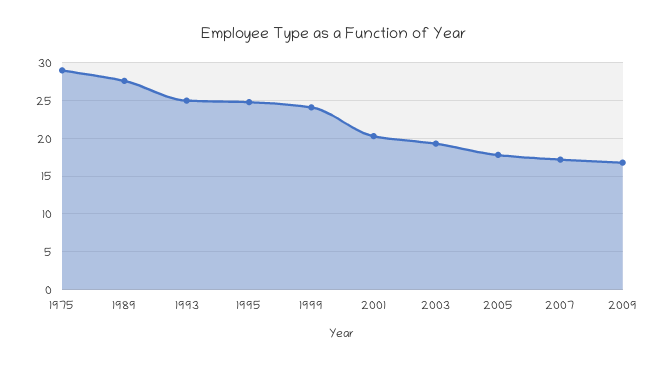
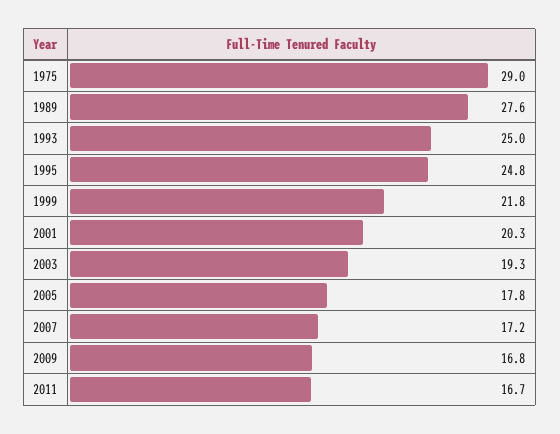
1999: 24 -> 21.8
2011: none -> 16.7

